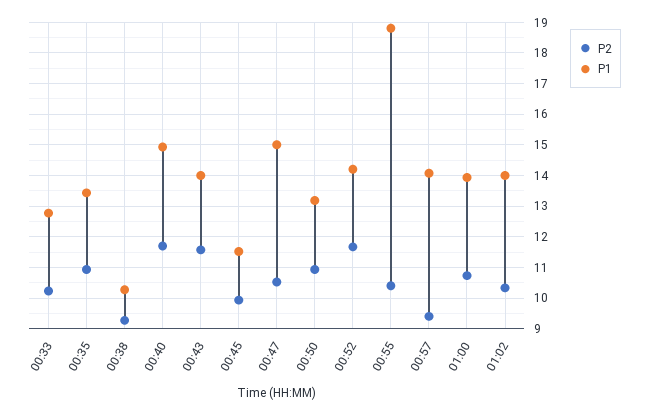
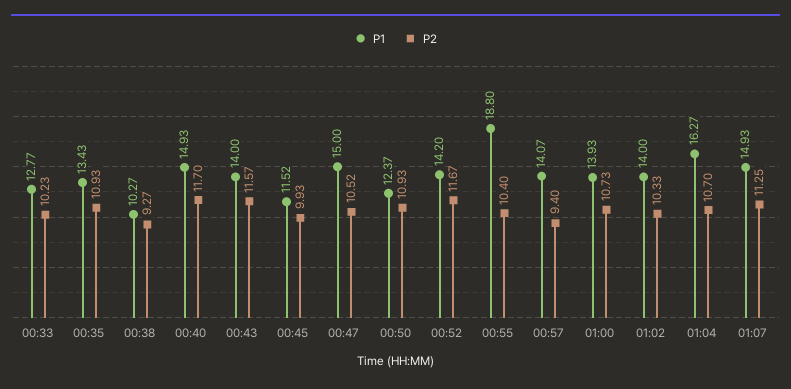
P1, 00:50: 13.2 -> 12.37
P1, 01:04: none -> 16.27
P2, 01:04: none -> 10.7
P1, 01:07: none -> 14.93
P2, 01:07: none -> 11.25

